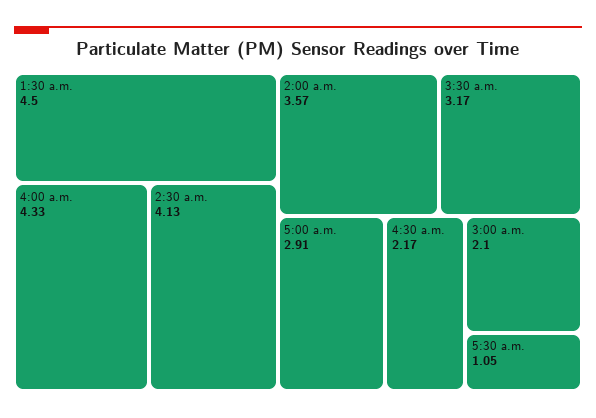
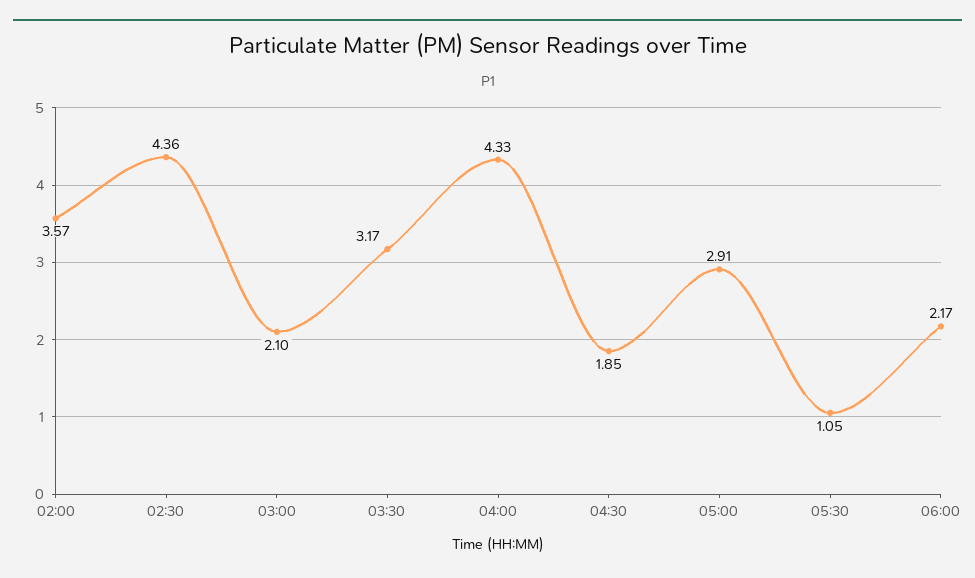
1:30 a.m.: 4.5 -> none
2:30 a.m.: 4.13 -> 4.36
4:30 a.m.: 2.17 -> 1.85
06:00: none -> 2.17

